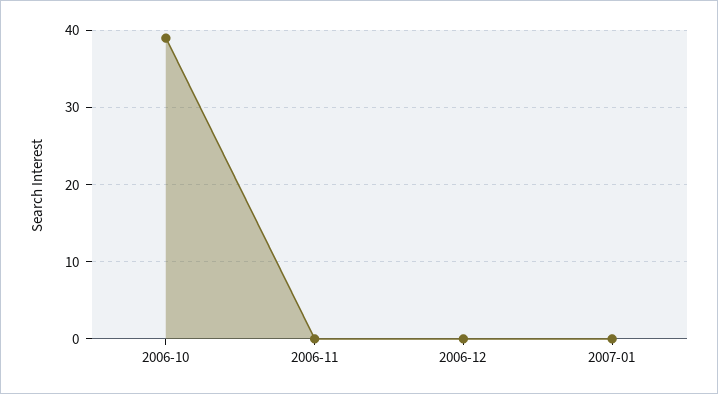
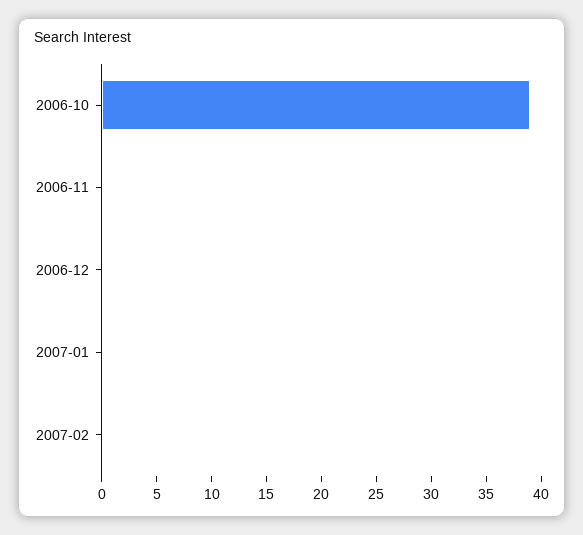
2007-02: none -> 0

